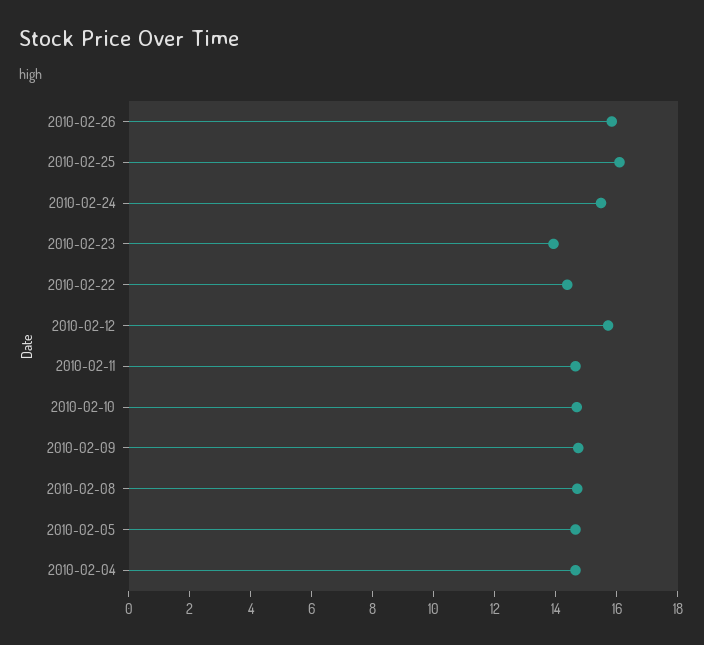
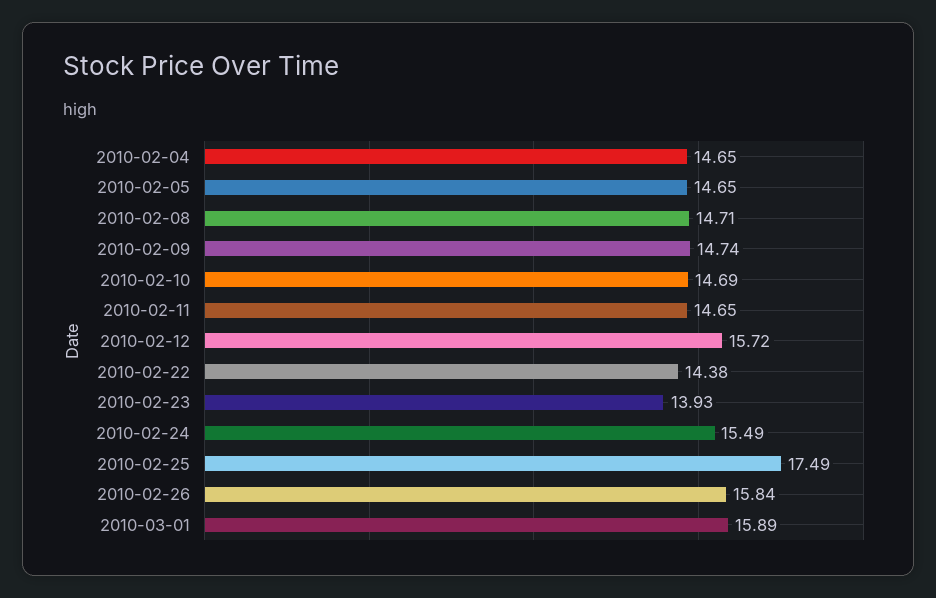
2010-02-25: 16 -> 17.49
2010-03-01: none -> 15.89

